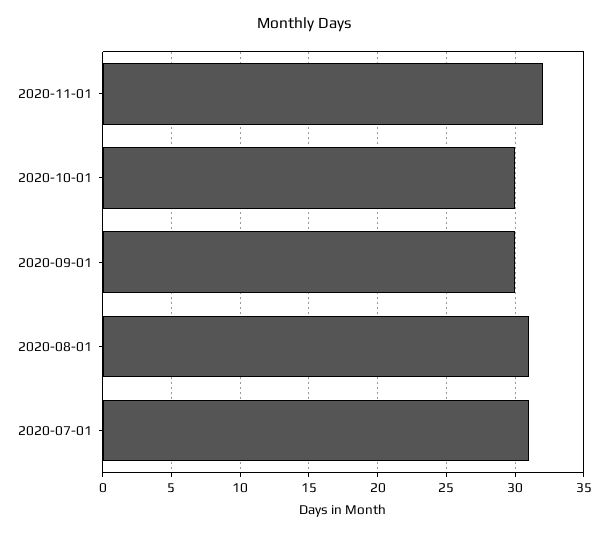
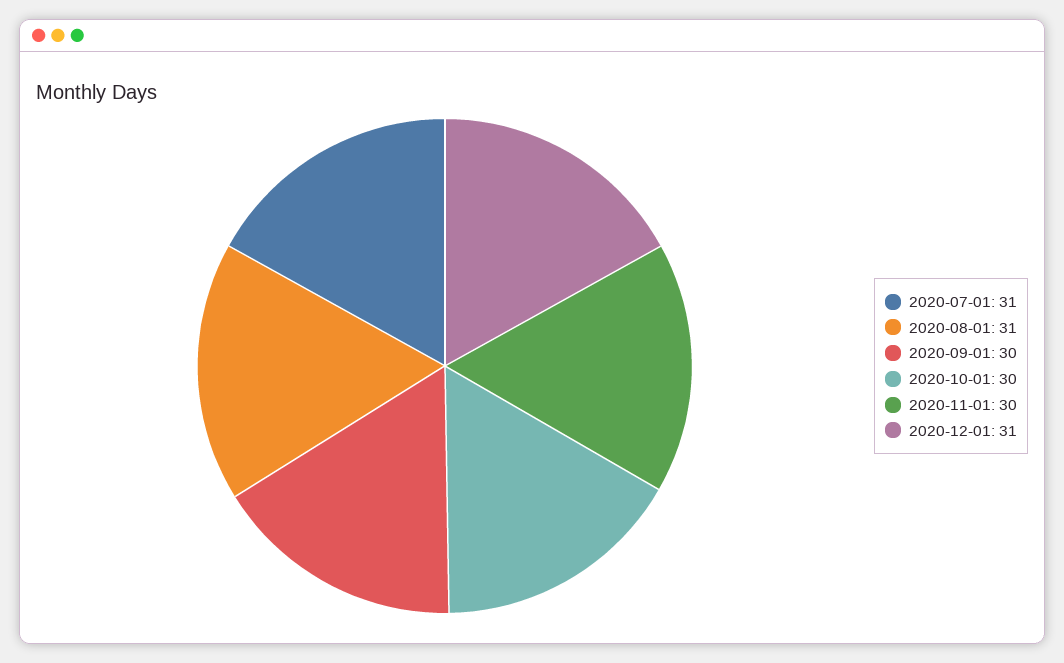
2020-11-01: 32 -> 30
2020-12-01: none -> 31

